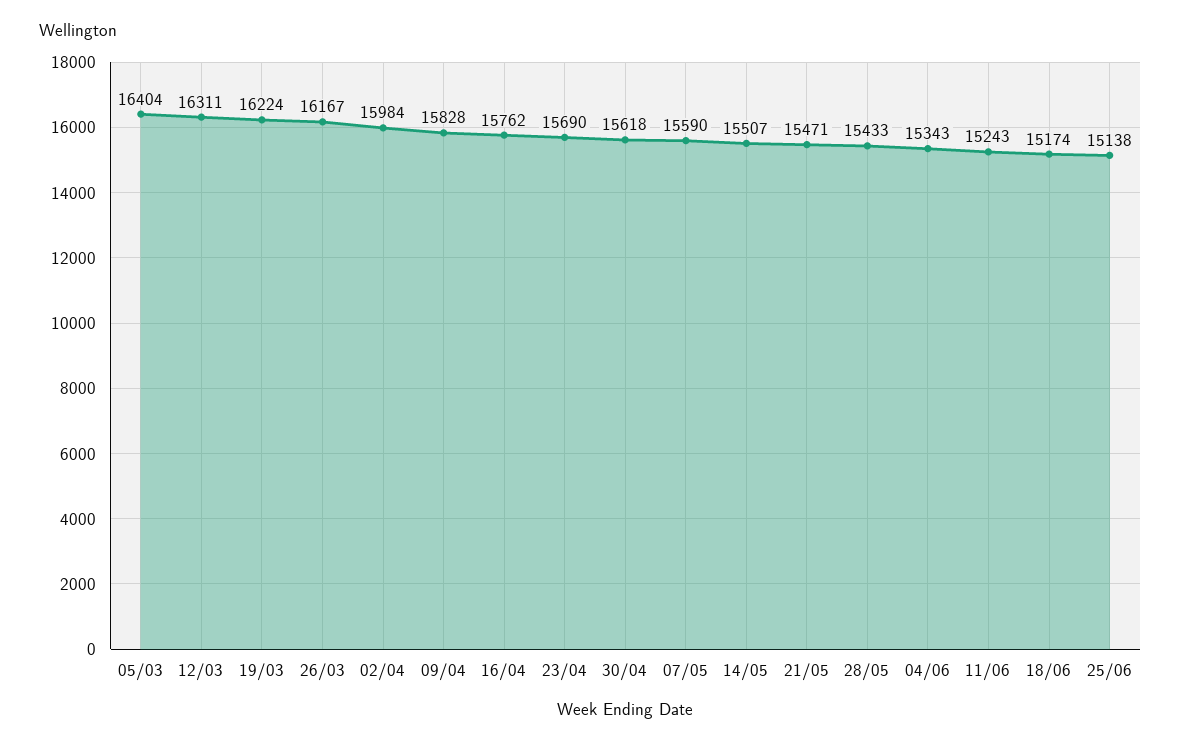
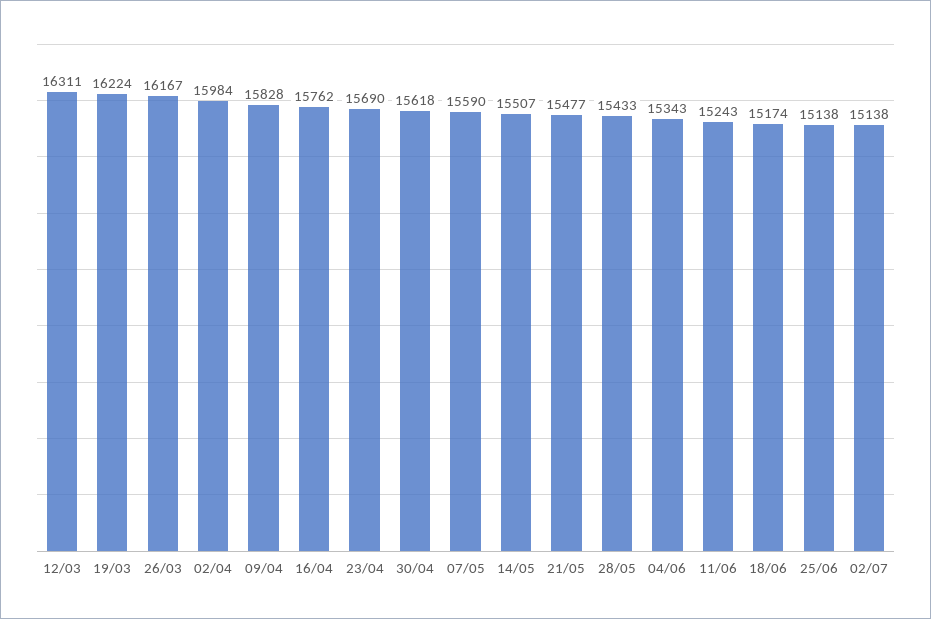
05/03: 16404 -> none
21/05: 15471 -> 15477
02/07: none -> 15138

